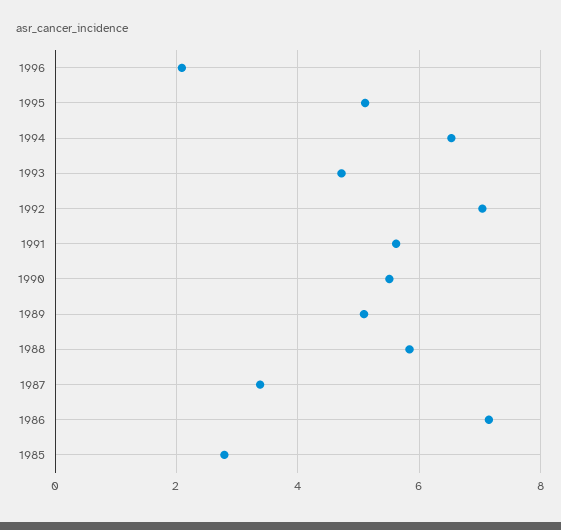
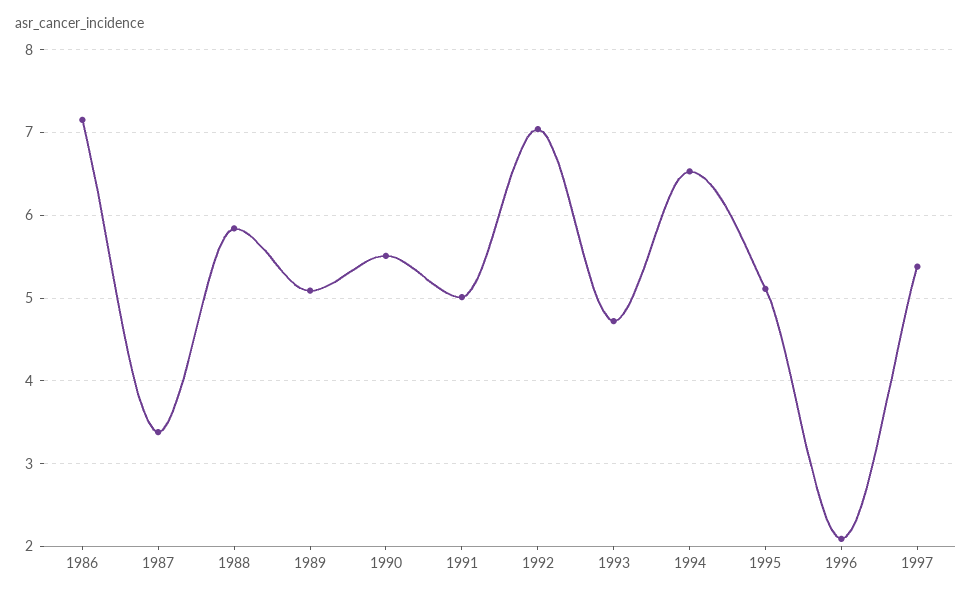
1991: 5.6 -> 5
1985: 2.8 -> none
1997: none -> 5.4

